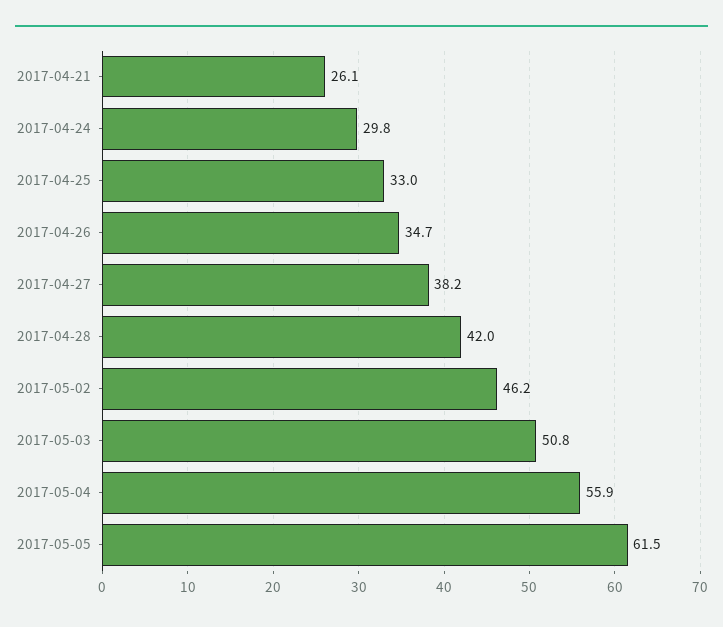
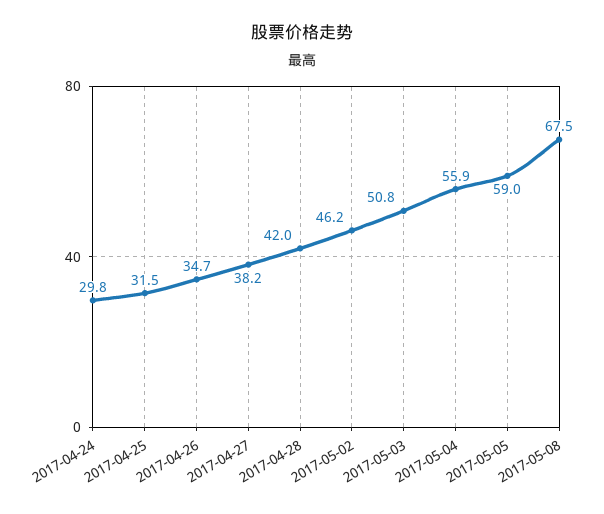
2017-04-21: 26.1 -> none
2017-04-25: 33 -> 31.5
2017-05-05: 61.5 -> 59
2017-05-08: none -> 67.5

